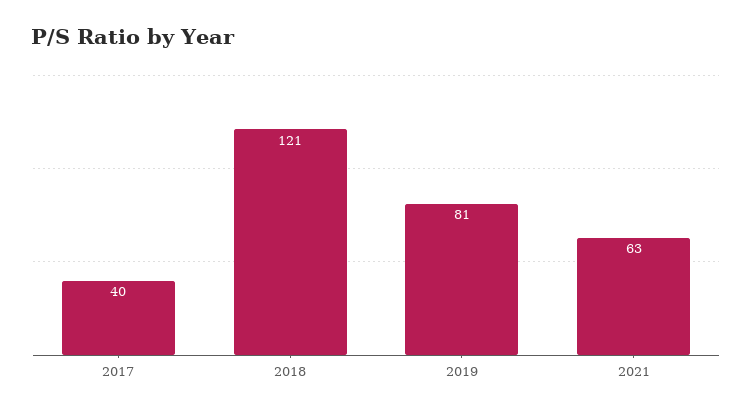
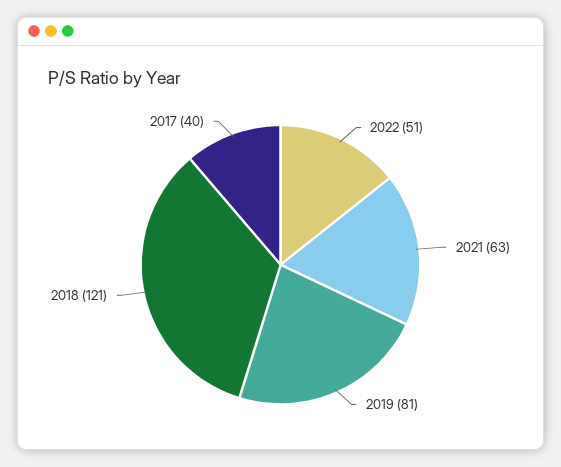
2022: none -> 51

